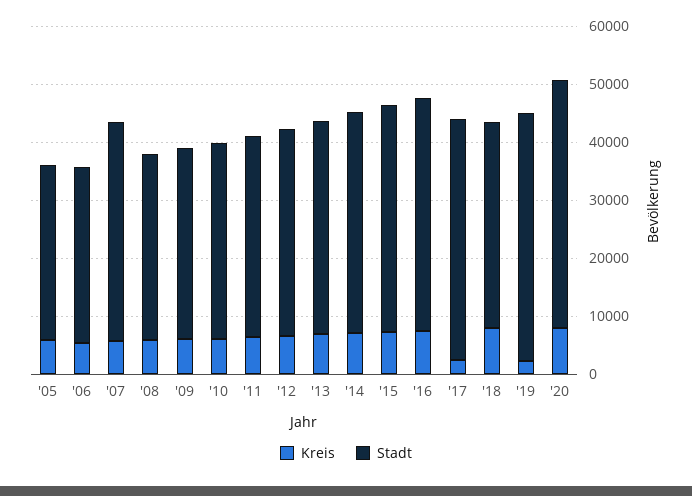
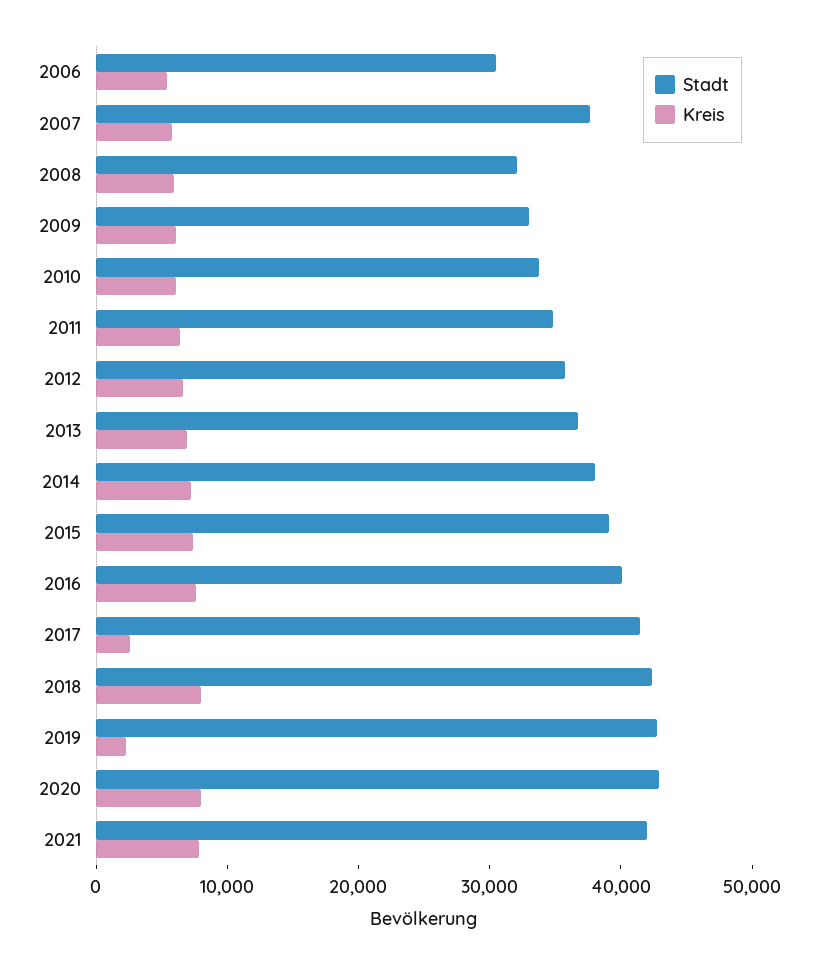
Kreis, '05: 6000 -> none
Stadt, '05: 30000 -> none
Stadt, '18: 36000 -> 42000
Stadt, 2021: none -> 42000
Kreis, 2021: none -> 8000

